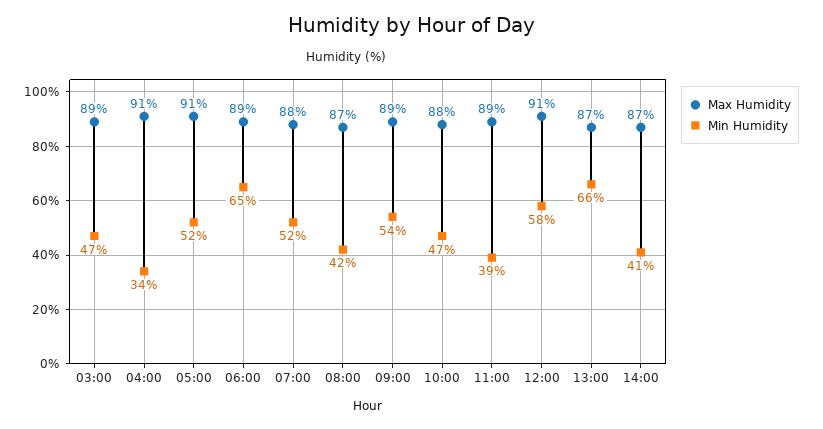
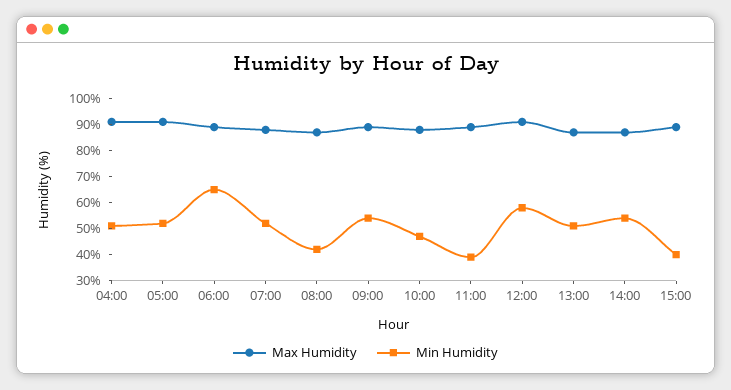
Max Humidity, 03:00: 89 -> none
Min Humidity, 03:00: 47 -> none
Min Humidity, 04:00: 34 -> 50
Min Humidity, 13:00: 66 -> 50
Min Humidity, 14:00: 41 -> 55
Max Humidity, 15:00: none -> 90
Min Humidity, 15:00: none -> 40

